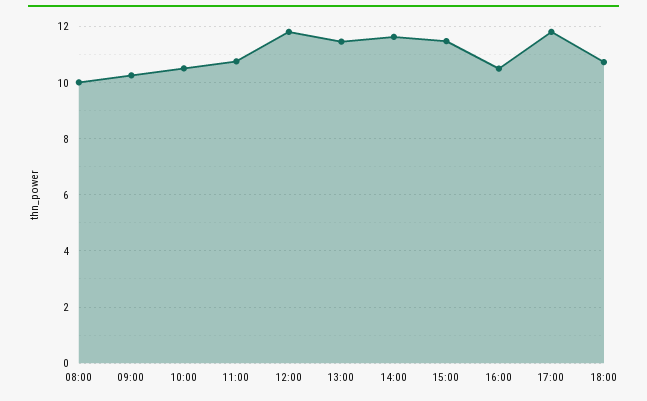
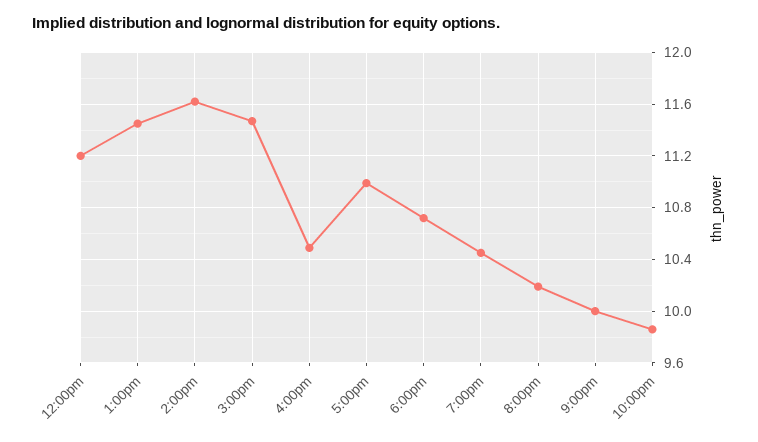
08:00: 10 -> none
09:00: 10.25 -> none
10:00: 10.5 -> none
11:00: 10.75 -> none
12:00: 11.75 -> 11.2
17:00: 11.75 -> 11
7:00pm: none -> 10.45
8:00pm: none -> 10.2
9:00pm: none -> 10
10:00pm: none -> 9.85

